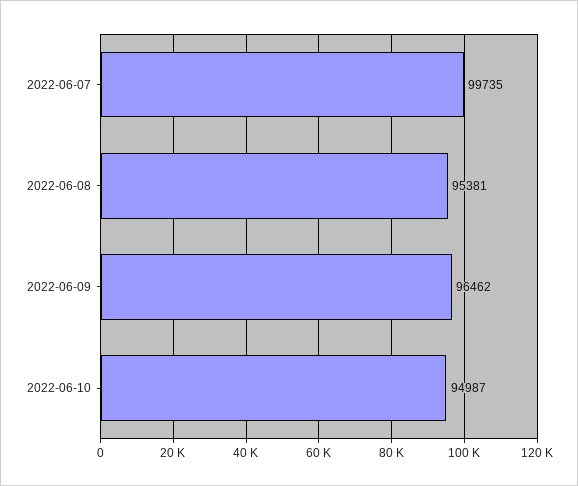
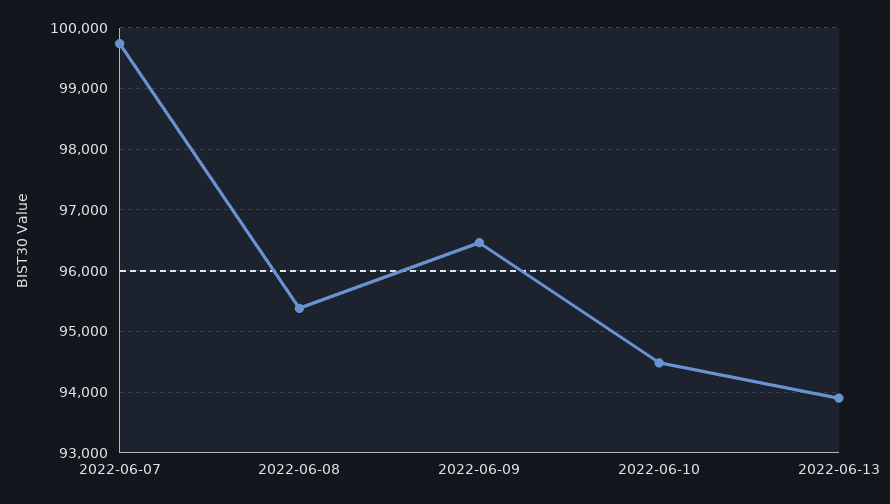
2022-06-10: 94987 -> 94500
2022-06-13: none -> 93900

